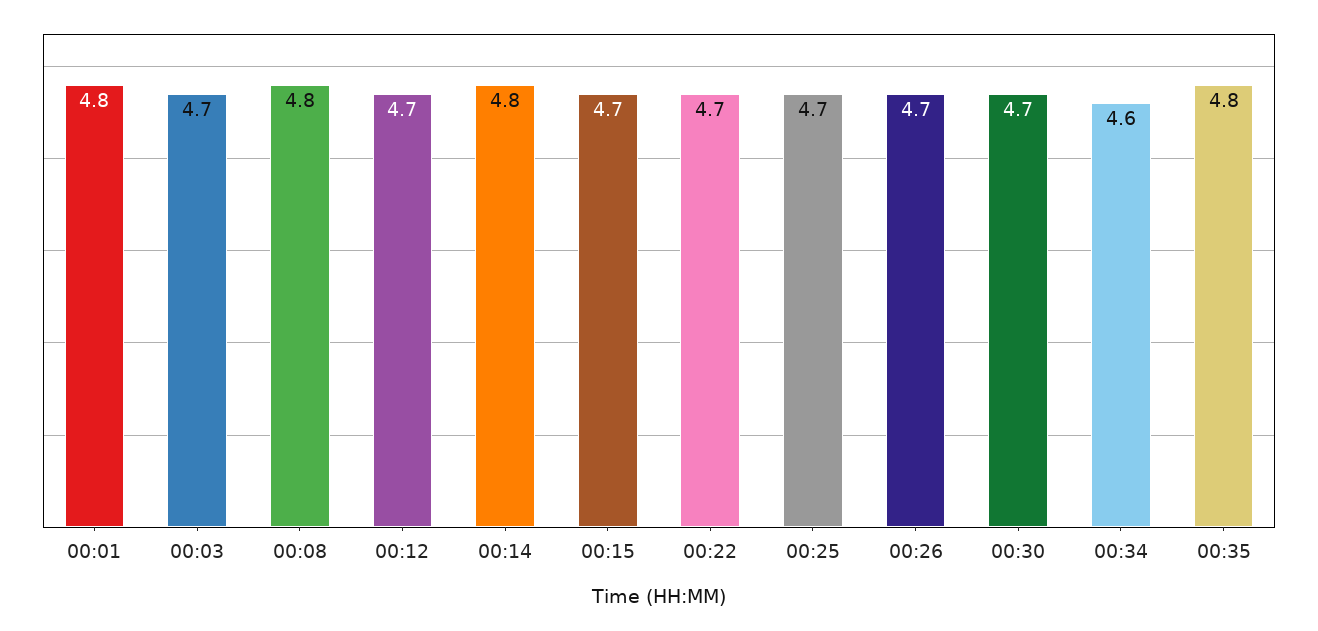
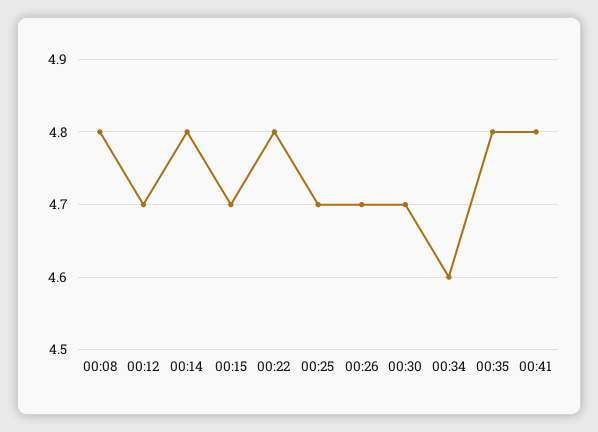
00:01: 4.8 -> none
00:03: 4.7 -> none
00:22: 4.7 -> 4.8
00:41: none -> 4.8

